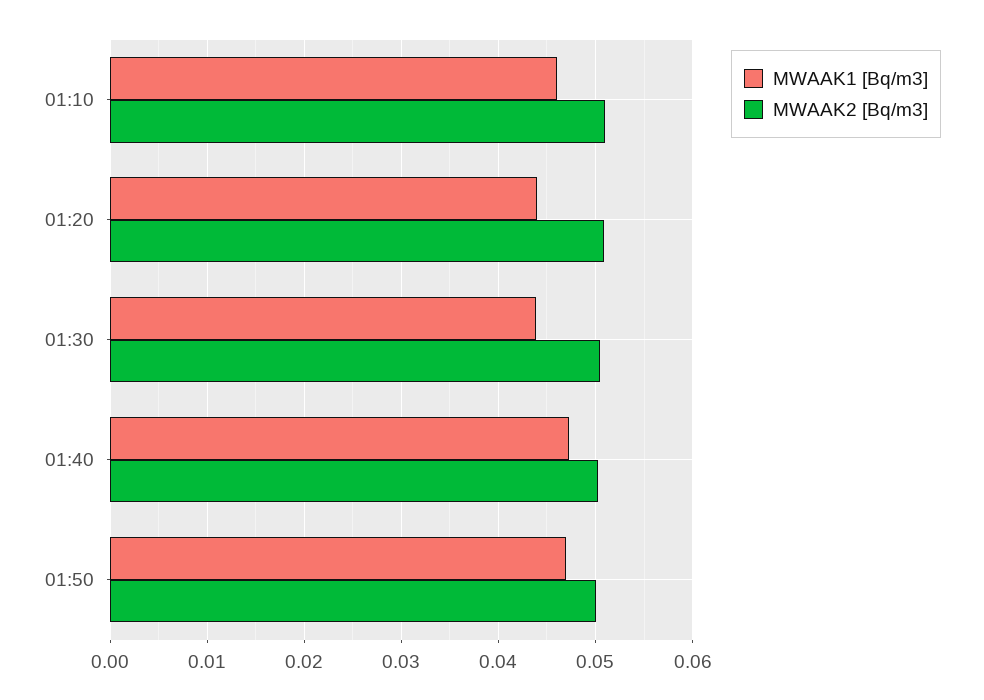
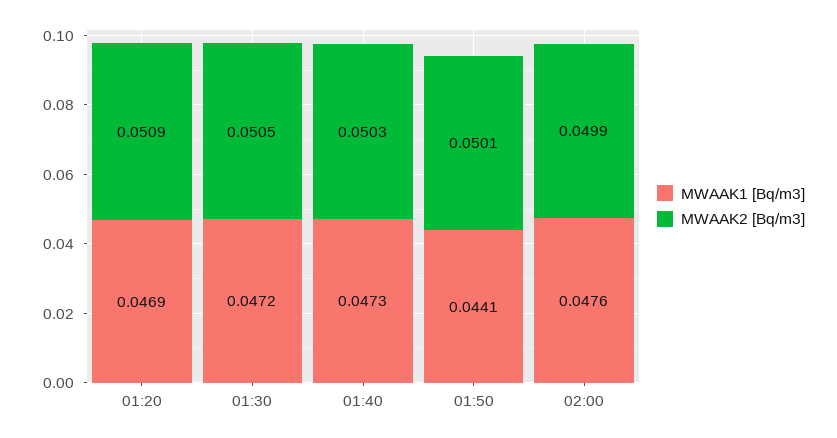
MWAAK1 [Bq/m3], 01:10: 0.046 -> none
MWAAK2 [Bq/m3], 01:10: 0.051 -> none
MWAAK1 [Bq/m3], 01:20: 0.044 -> 0.0469
MWAAK1 [Bq/m3], 01:30: 0.044 -> 0.0472
MWAAK1 [Bq/m3], 01:50: 0.047 -> 0.0441
MWAAK1 [Bq/m3], 02:00: none -> 0.0476
MWAAK2 [Bq/m3], 02:00: none -> 0.0499

